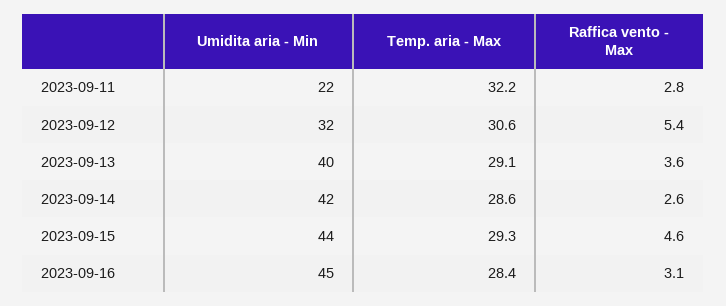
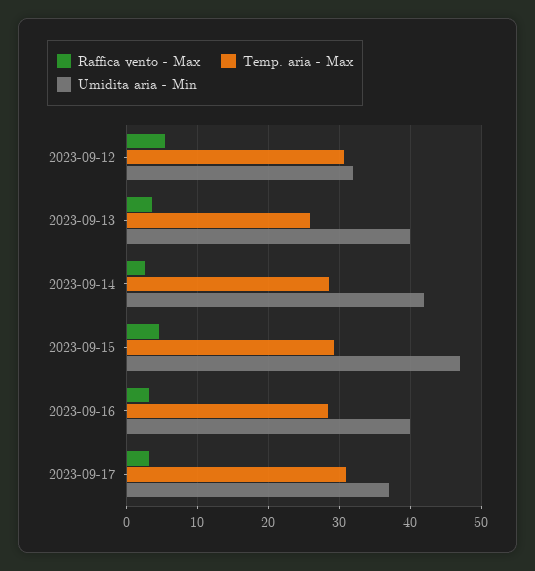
Umidita aria - Min, 2023-09-11: 22 -> none
Temp. aria - Max, 2023-09-11: 32.2 -> none
Raffica vento - Max, 2023-09-11: 2.8 -> none
Temp. aria - Max, 2023-09-13: 29.1 -> 26
Umidita aria - Min, 2023-09-15: 44 -> 47
Umidita aria - Min, 2023-09-16: 45 -> 40
Raffica vento - Max, 2023-09-17: none -> 3
Temp. aria - Max, 2023-09-17: none -> 31
Umidita aria - Min, 2023-09-17: none -> 37

